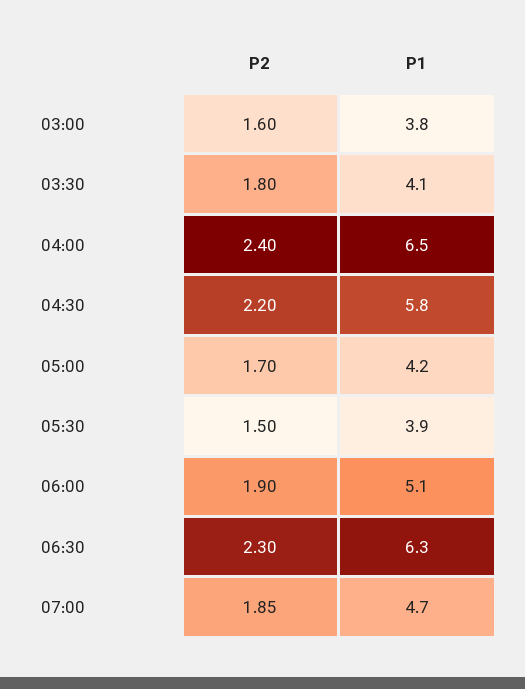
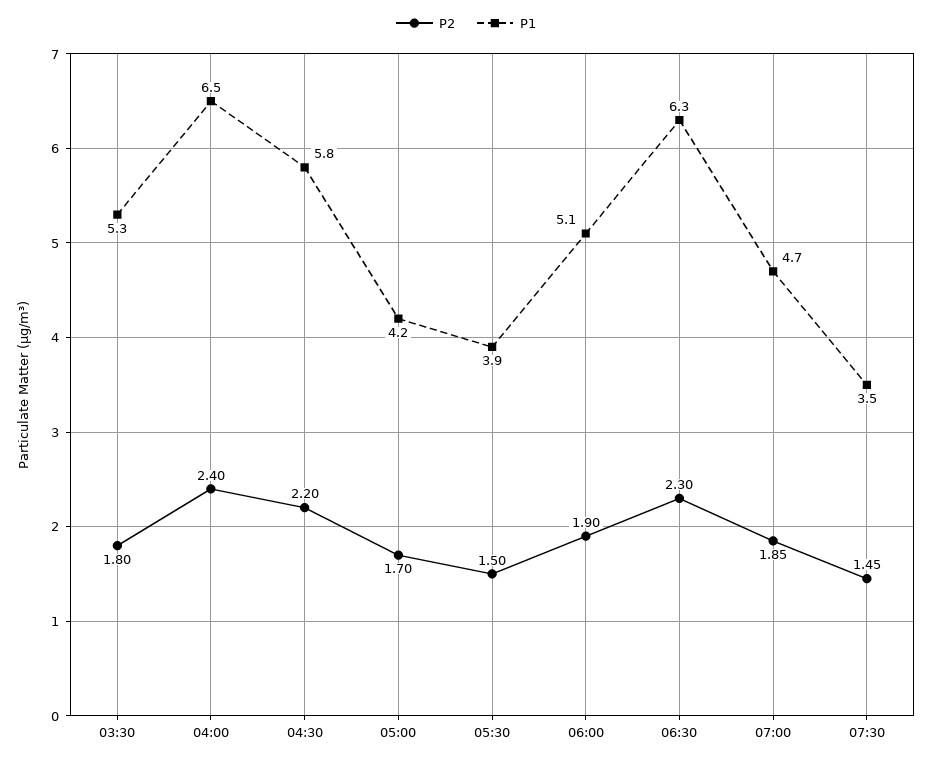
P2, 03:00: 1.6 -> none
P1, 03:00: 3.8 -> none
P1, 03:30: 4.1 -> 5.3
P2, 07:30: none -> 1.45
P1, 07:30: none -> 3.5

